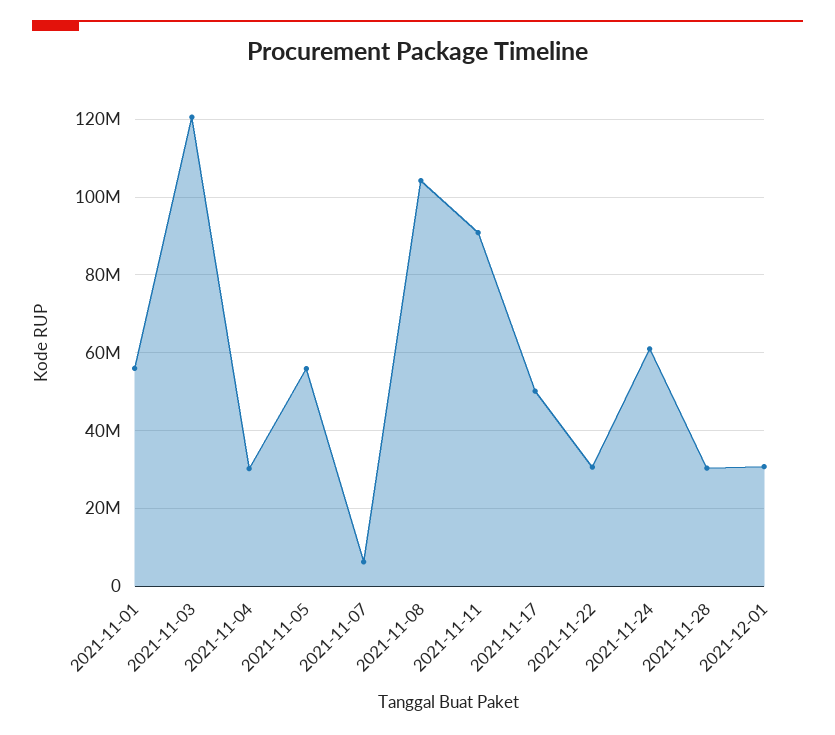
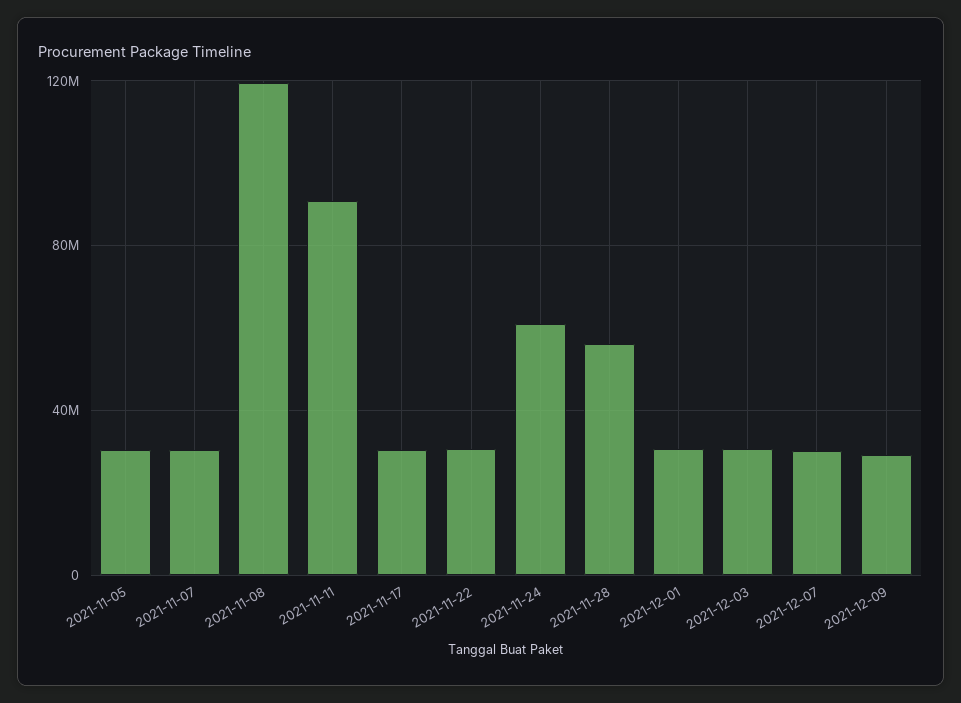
2021-11-01: 56000000 -> none
2021-11-03: 120000000 -> none
2021-11-04: 30000000 -> none
2021-11-05: 56000000 -> 30000000
2021-11-07: 6000000 -> 30000000
2021-11-08: 104000000 -> 120000000
2021-11-17: 50000000 -> 30000000
2021-11-28: 30000000 -> 55000000
2021-12-03: none -> 30000000
2021-12-07: none -> 30000000
2021-12-09: none -> 30000000

